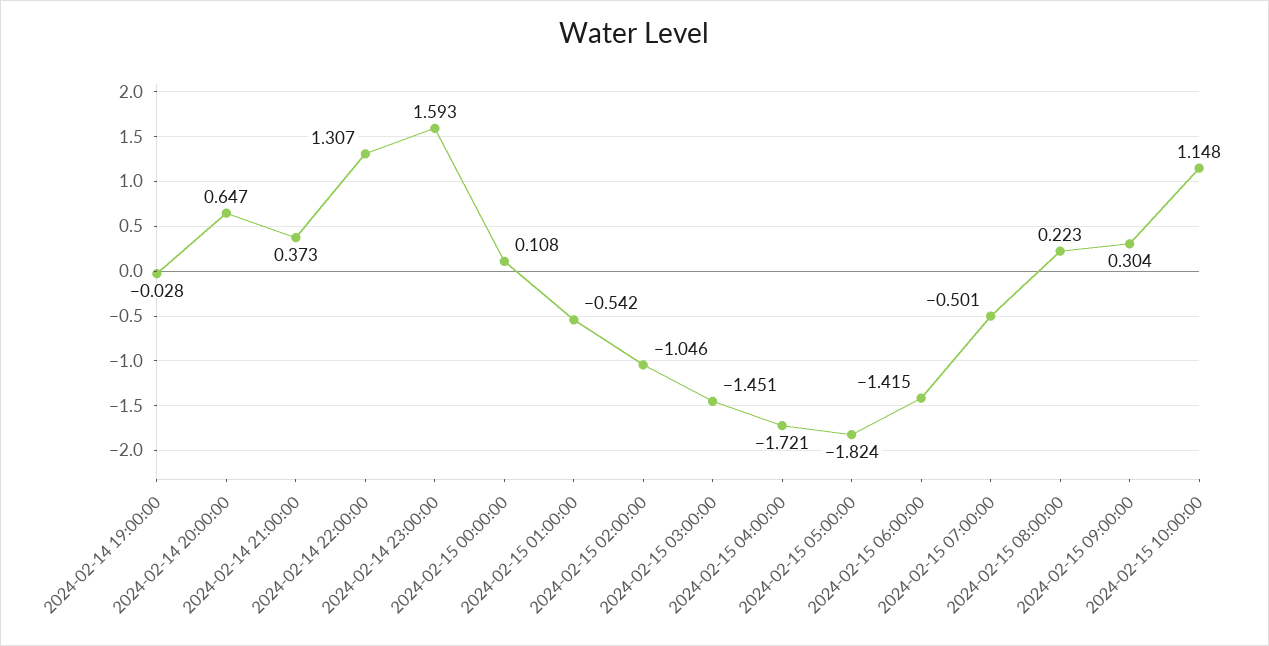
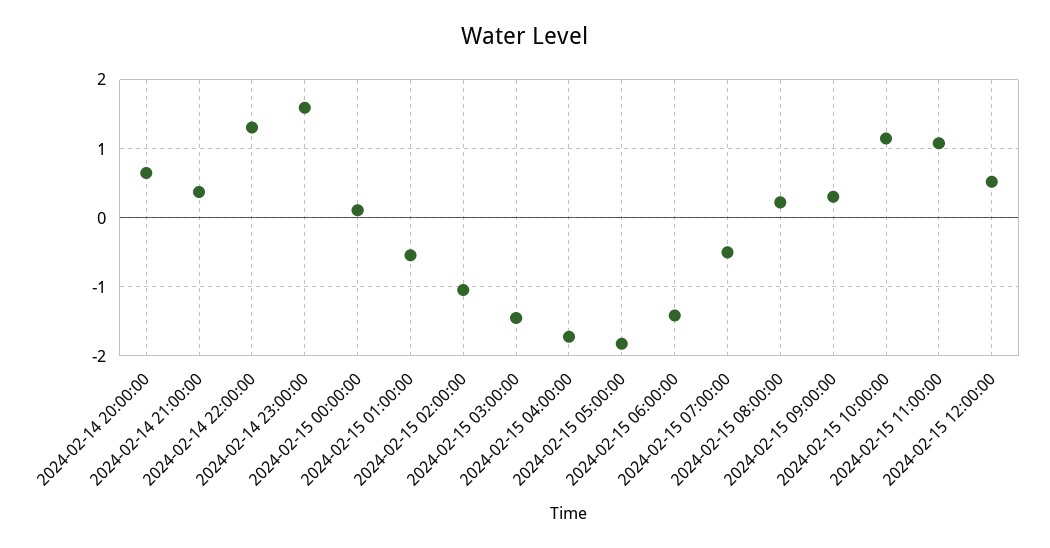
2024-02-14 19:00:00: -0.028 -> none
2024-02-15 11:00:00: none -> 1.1
2024-02-15 12:00:00: none -> 0.5

